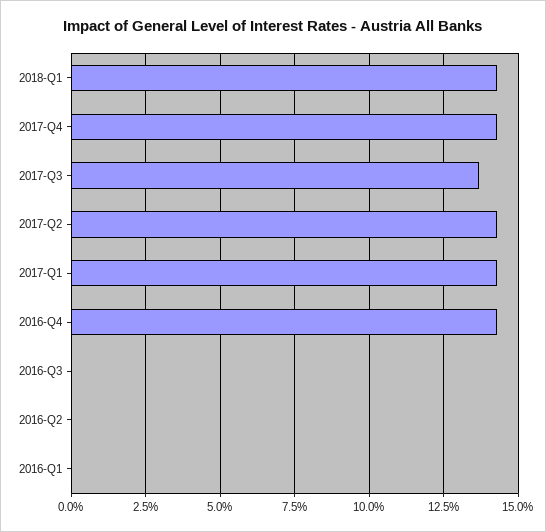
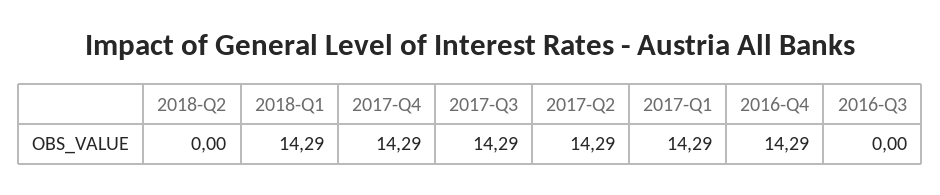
2017-Q3: 13.75 -> 14.29
2016-Q2: 0 -> none
2016-Q1: 0 -> none
2018-Q2: none -> 0

